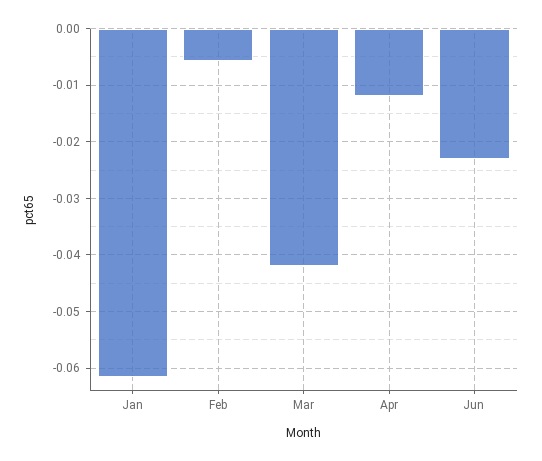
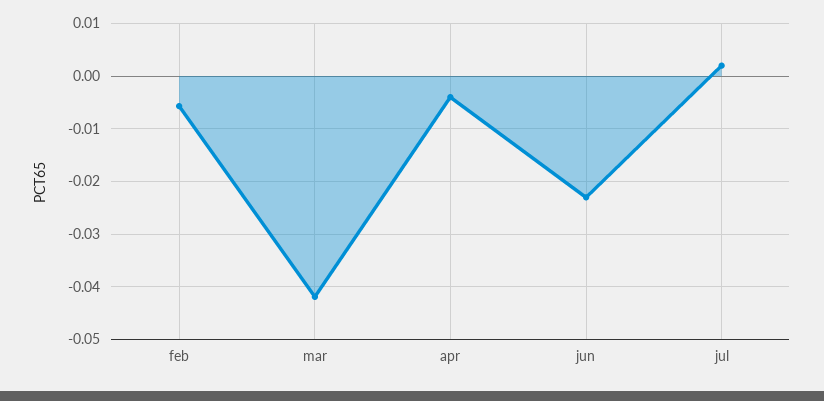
Jan: -0.062 -> none
Apr: -0.012 -> -0.004
jul: none -> 0.002

